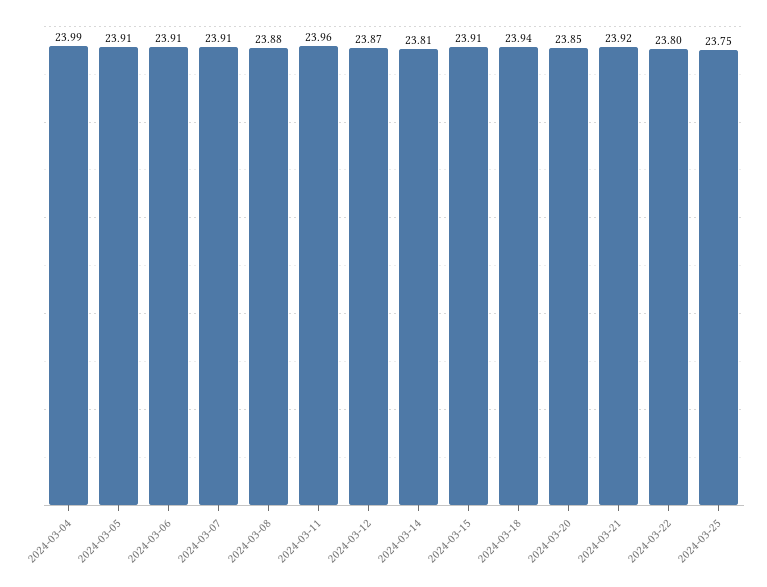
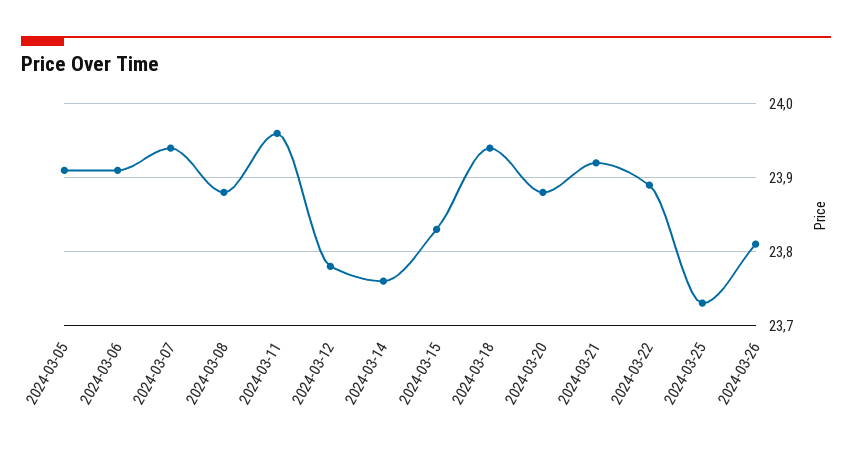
2024-03-04: 23.99 -> none
2024-03-07: 23.91 -> 23.94
2024-03-12: 23.87 -> 23.78
2024-03-14: 23.81 -> 23.76
2024-03-15: 23.91 -> 23.83
2024-03-20: 23.85 -> 23.88
2024-03-22: 23.8 -> 23.89
2024-03-25: 23.75 -> 23.73
2024-03-26: none -> 23.81

